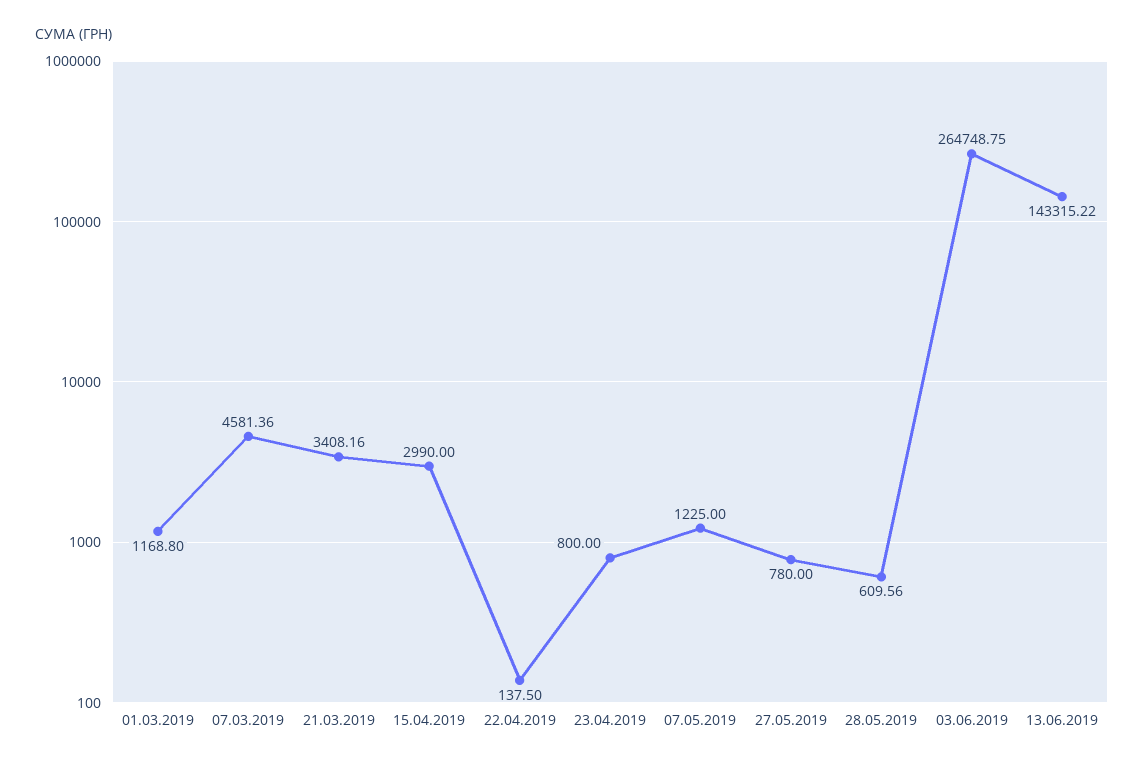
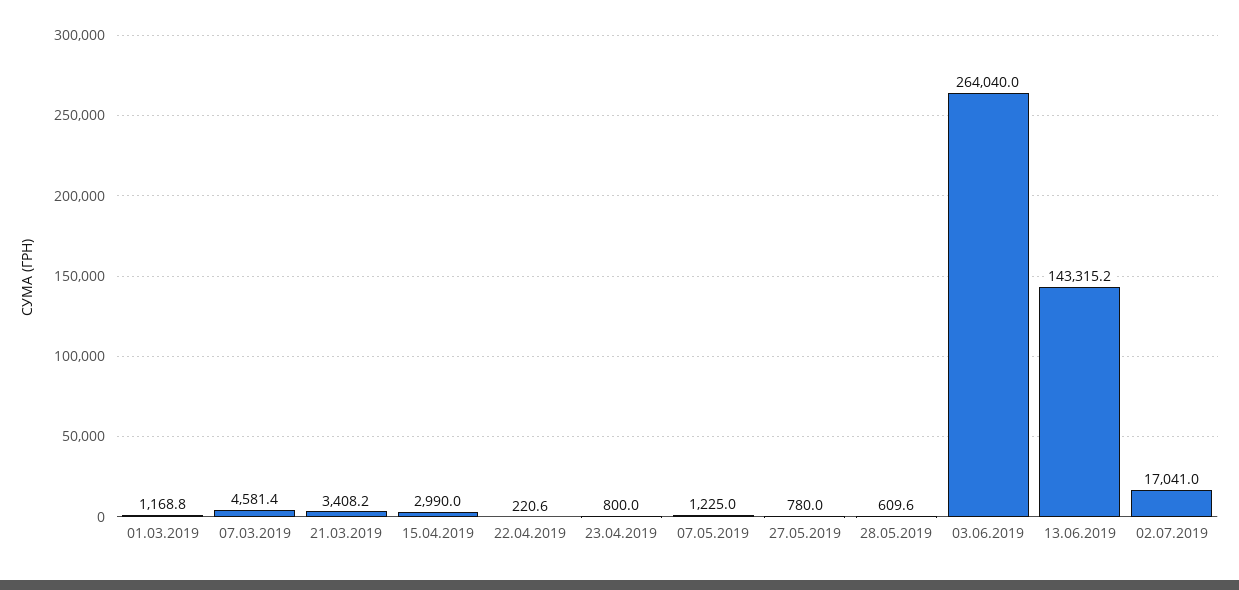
22.04.2019: 137.5 -> 220.6
03.06.2019: 264748.75 -> 264040
02.07.2019: none -> 17041

